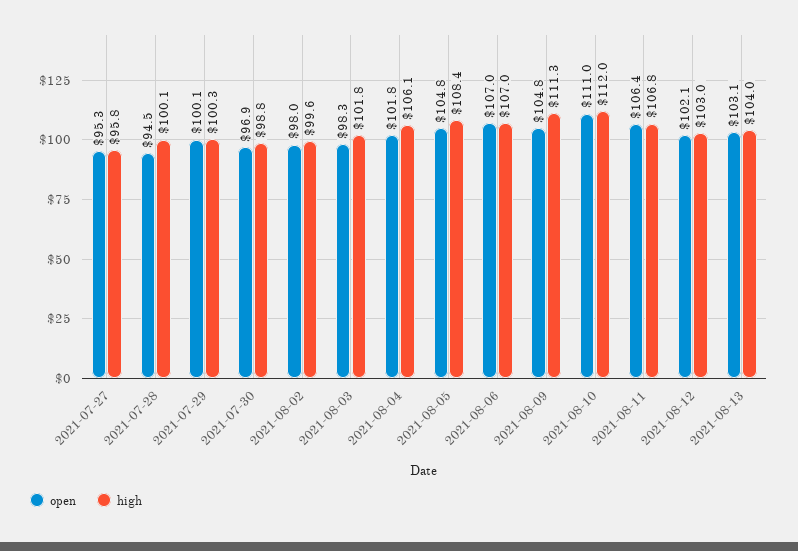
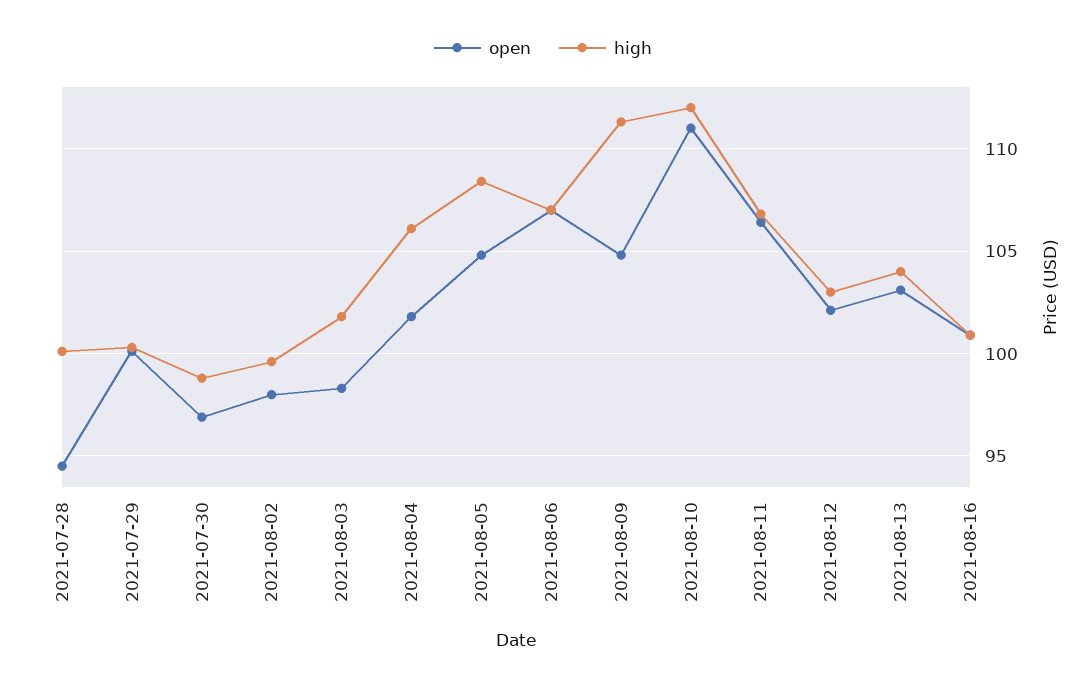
open, 2021-07-27: 95.3 -> none
high, 2021-07-27: 95.8 -> none
open, 2021-08-16: none -> 101
high, 2021-08-16: none -> 101

